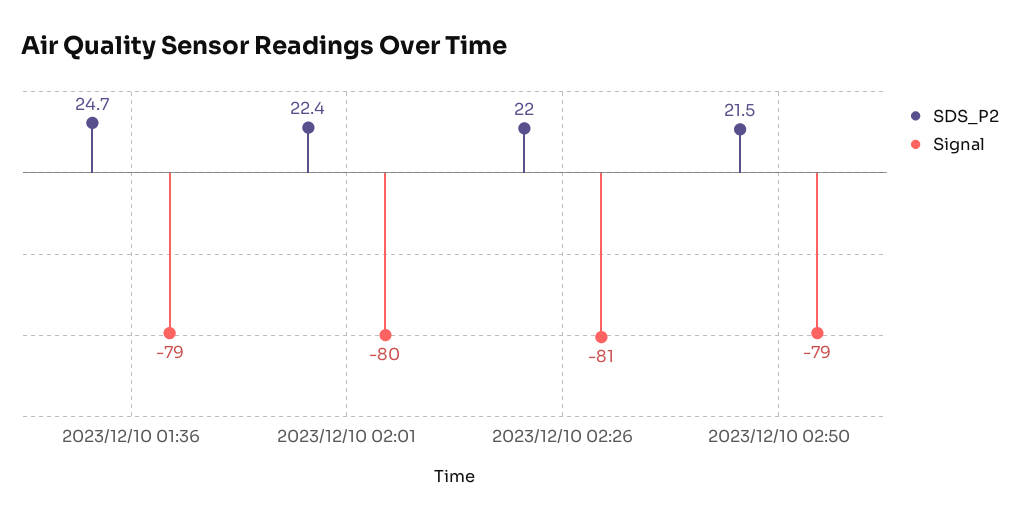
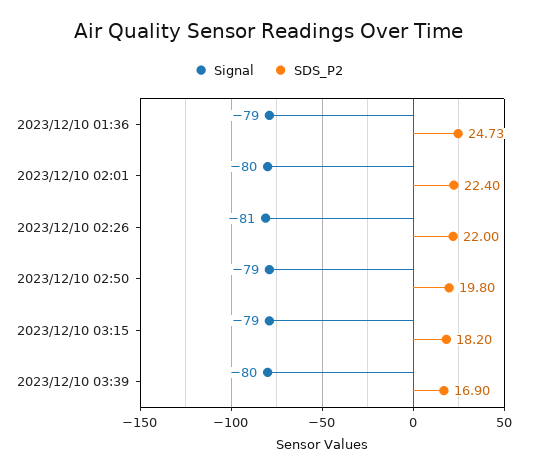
SDS_P2, 2023/12/10 02:50: 21.5 -> 19.8
Signal, 2023/12/10 03:15: none -> -79
SDS_P2, 2023/12/10 03:15: none -> 18.2
Signal, 2023/12/10 03:39: none -> -80
SDS_P2, 2023/12/10 03:39: none -> 16.9

